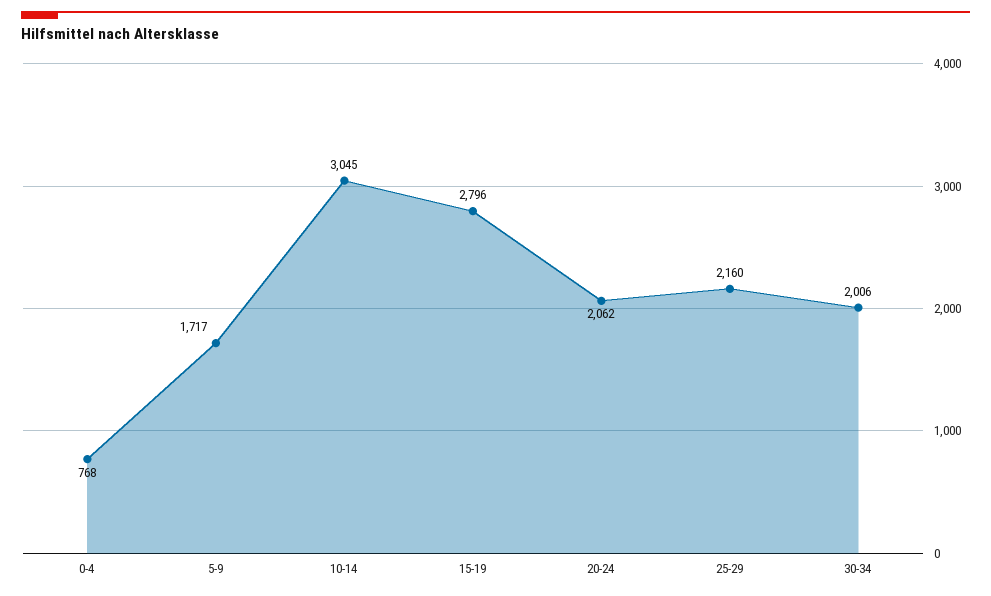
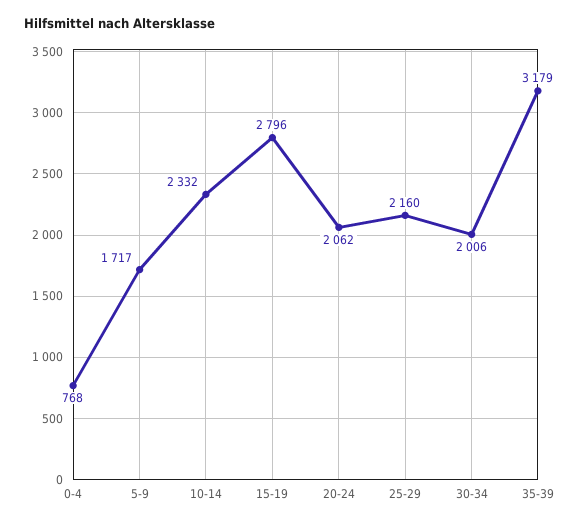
10-14: 3045 -> 2332
35-39: none -> 3179

